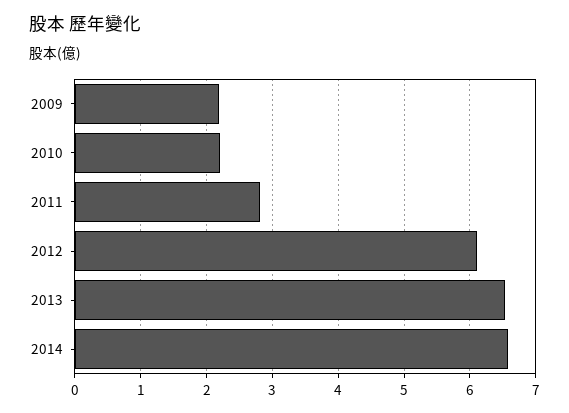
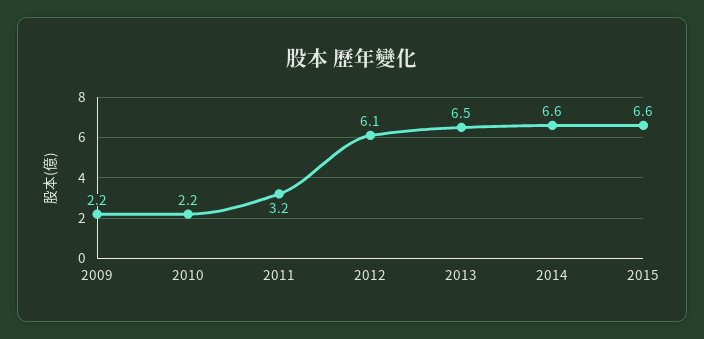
2011: 2.8 -> 3.2
2015: none -> 6.6

